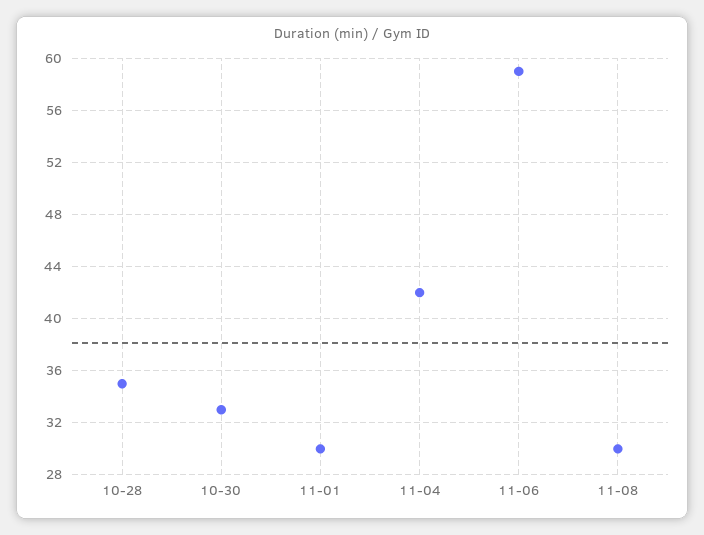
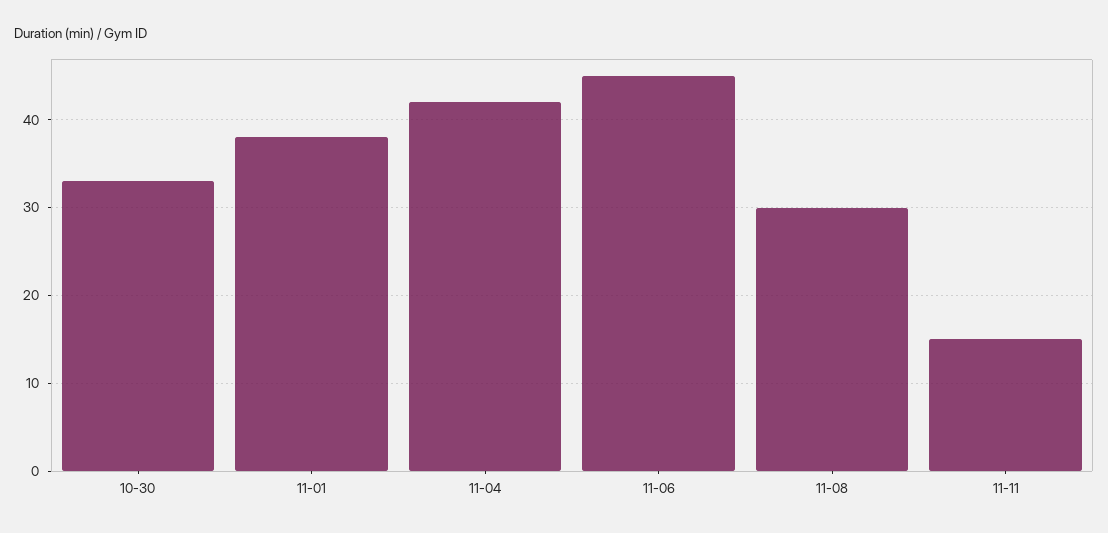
10-28: 35 -> none
11-01: 30 -> 38
11-06: 59 -> 45
11-11: none -> 15

